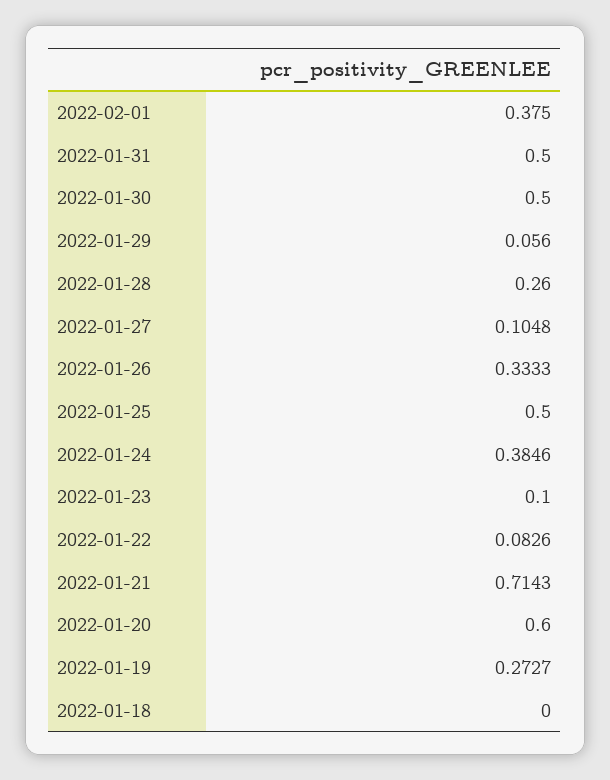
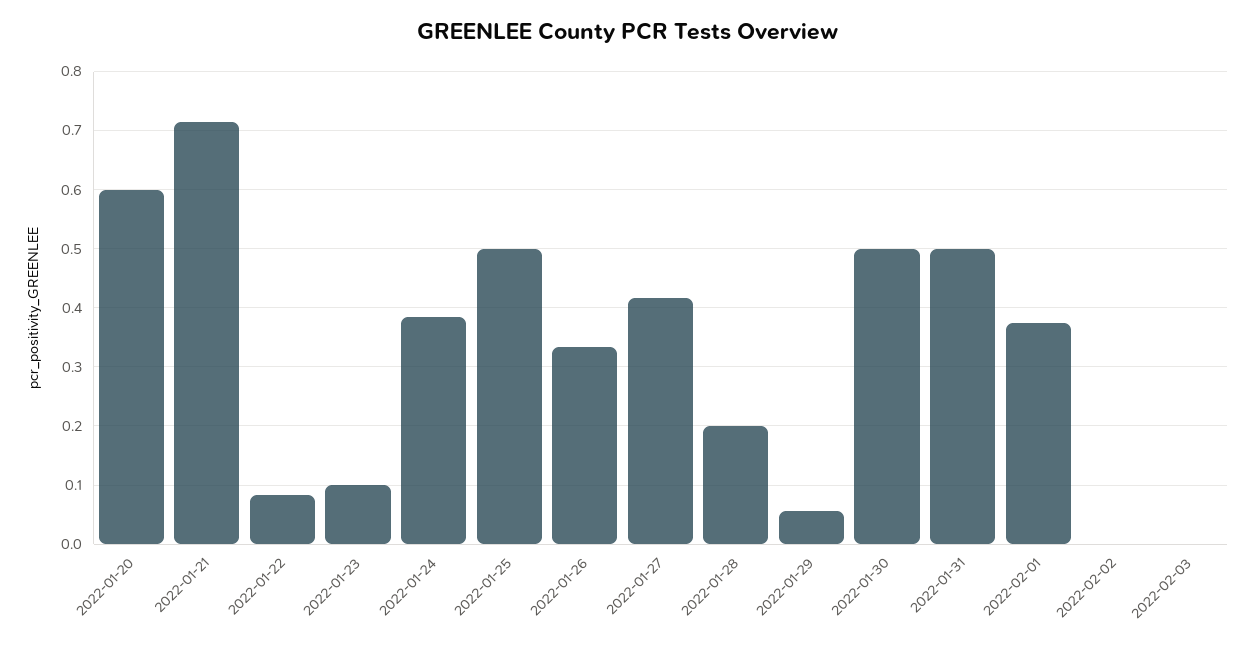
2022-01-28: 0.26 -> 0.2
2022-01-27: 0.1048 -> 0.42
2022-01-19: 0.2727 -> none
2022-01-18: 0 -> none
2022-02-02: none -> 0
2022-02-03: none -> 0

